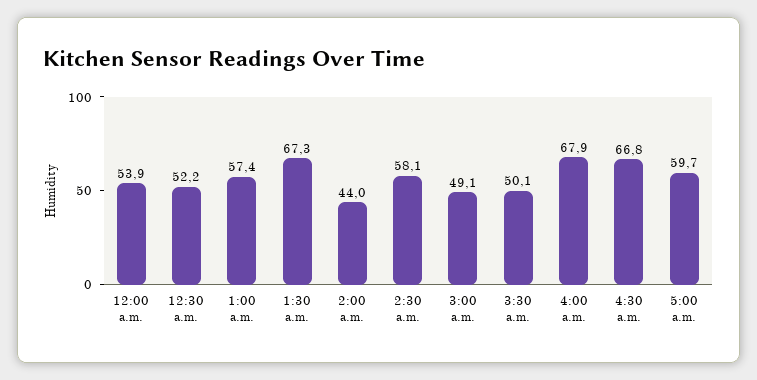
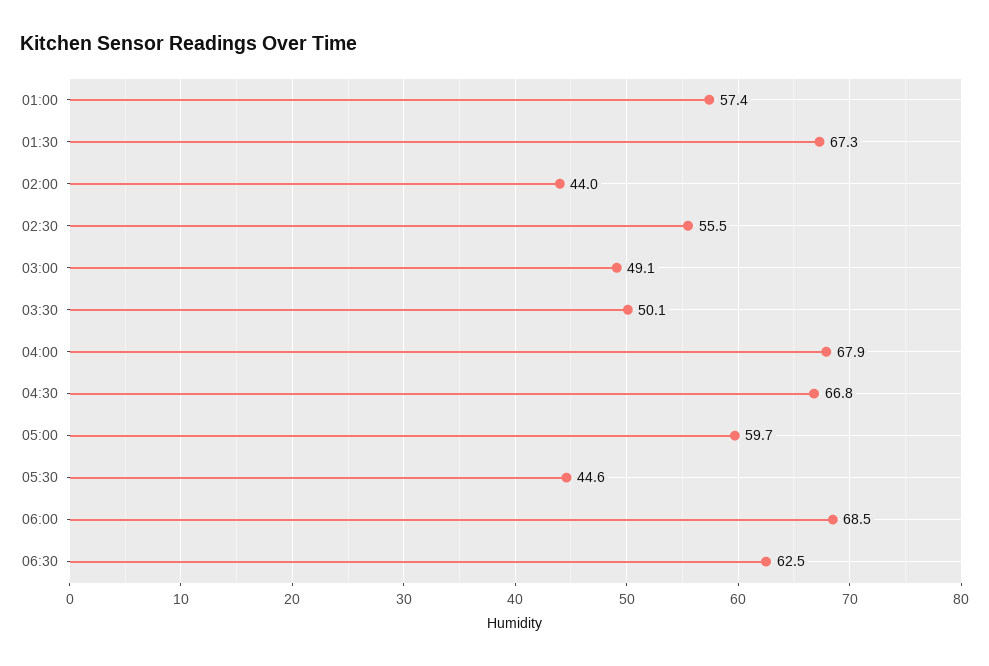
12:00 a.m.: 53.9 -> none
12:30 a.m.: 52.2 -> none
2:30 a.m.: 58.1 -> 55.5
05:30: none -> 44.6
06:00: none -> 68.5
06:30: none -> 62.5

